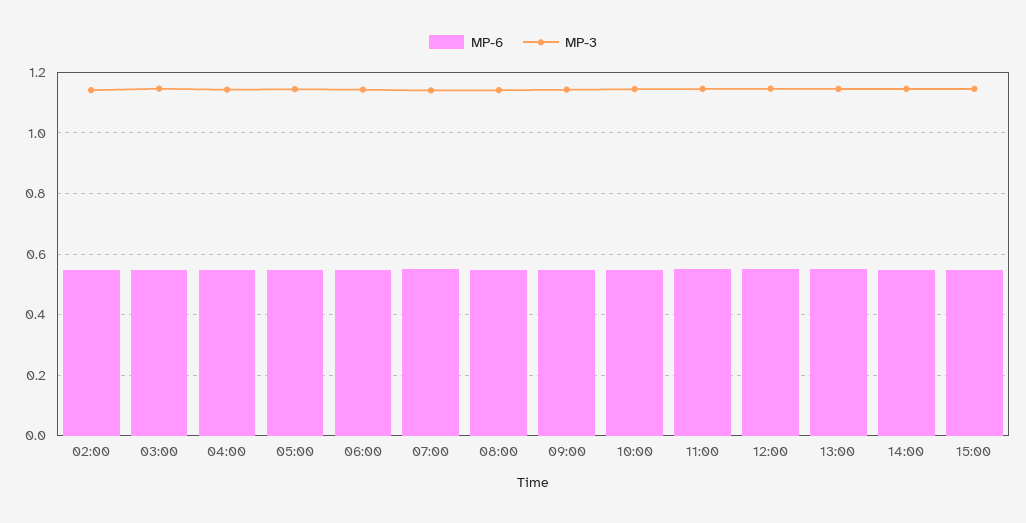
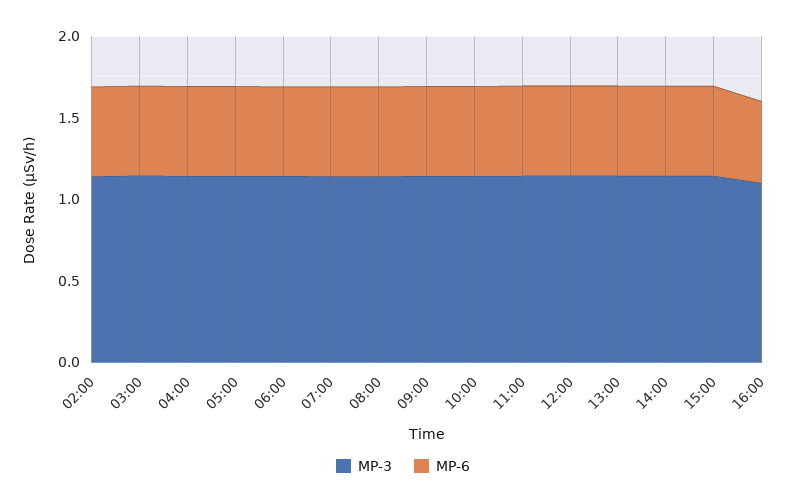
MP-3, 16:00: none -> 1.1
MP-6, 16:00: none -> 0.5

